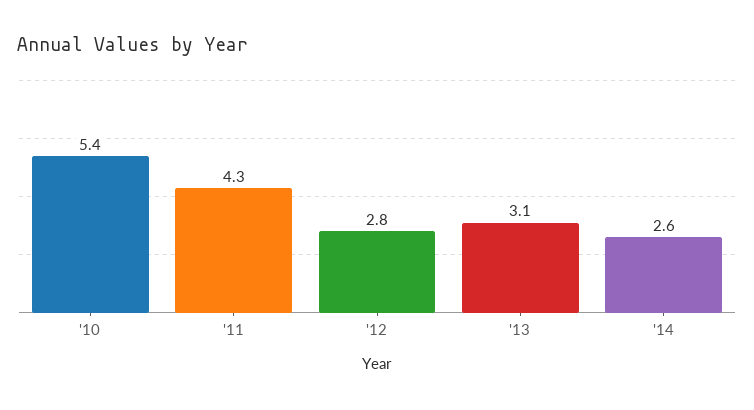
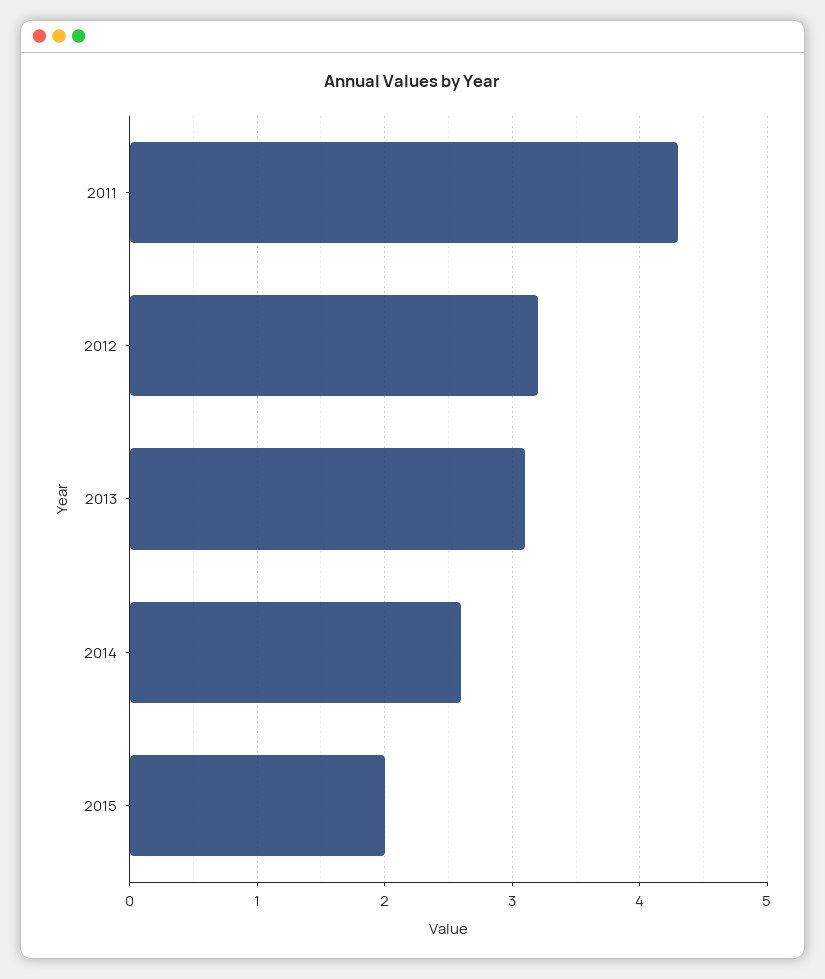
'10: 5.4 -> none
'12: 2.8 -> 3.2
2015: none -> 2

